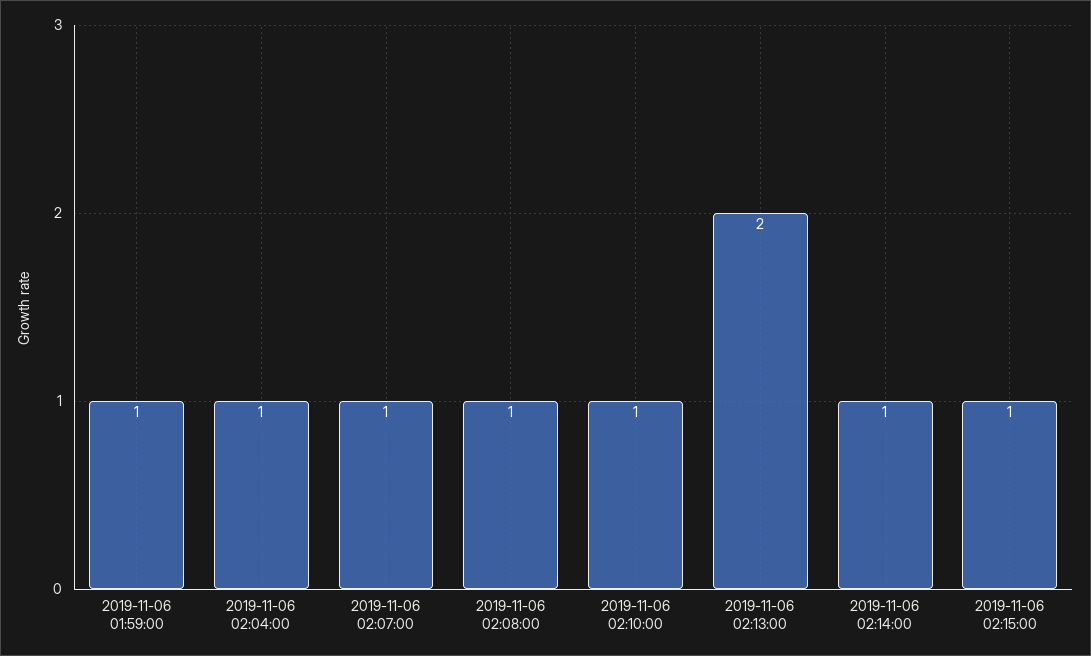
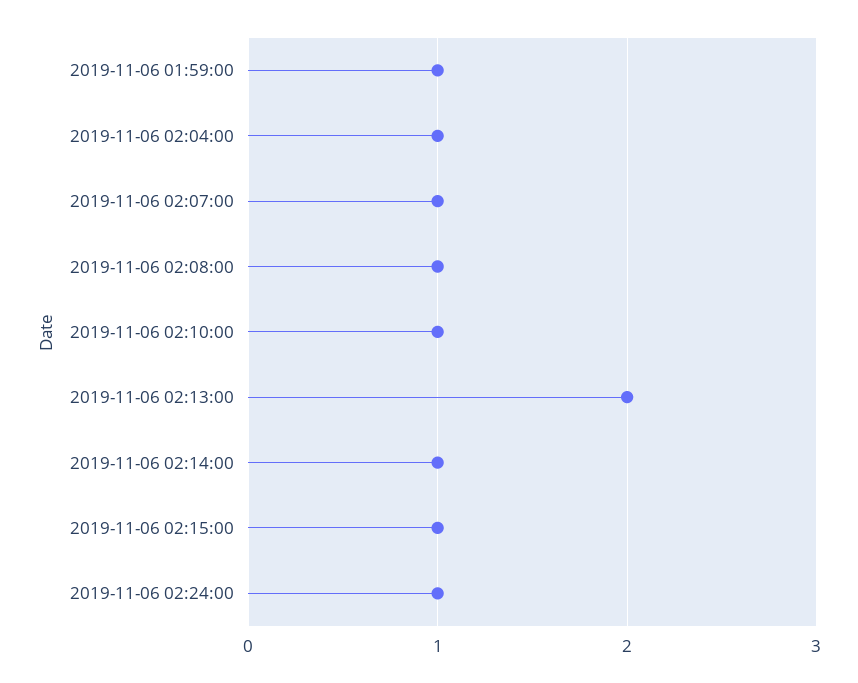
2019-11-06 02:24:00: none -> 1

